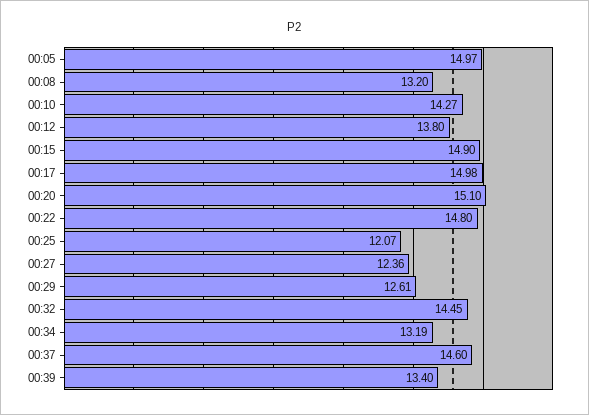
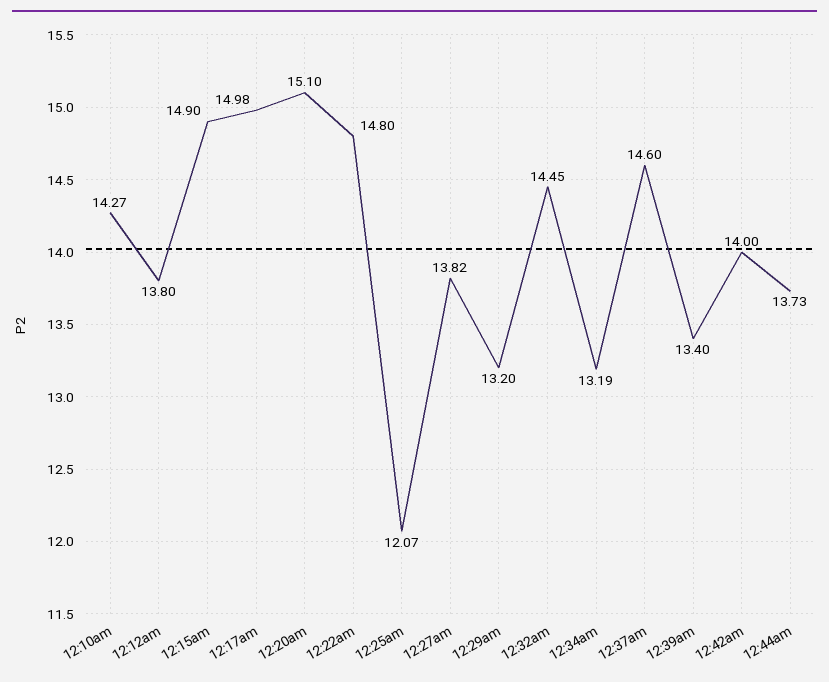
00:05: 14.97 -> none
00:08: 13.2 -> none
00:27: 12.36 -> 13.82
00:29: 12.61 -> 13.2
12:42am: none -> 14
12:44am: none -> 13.73

